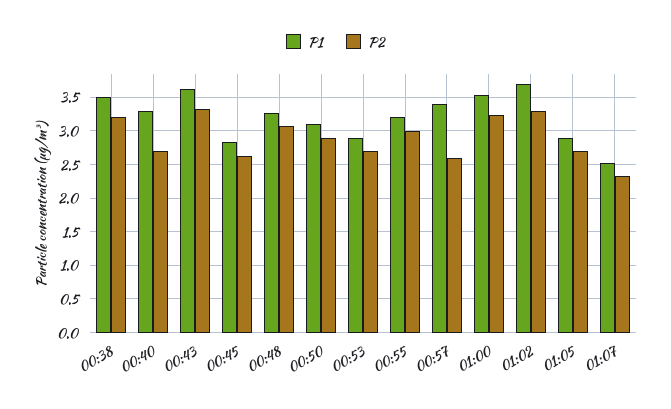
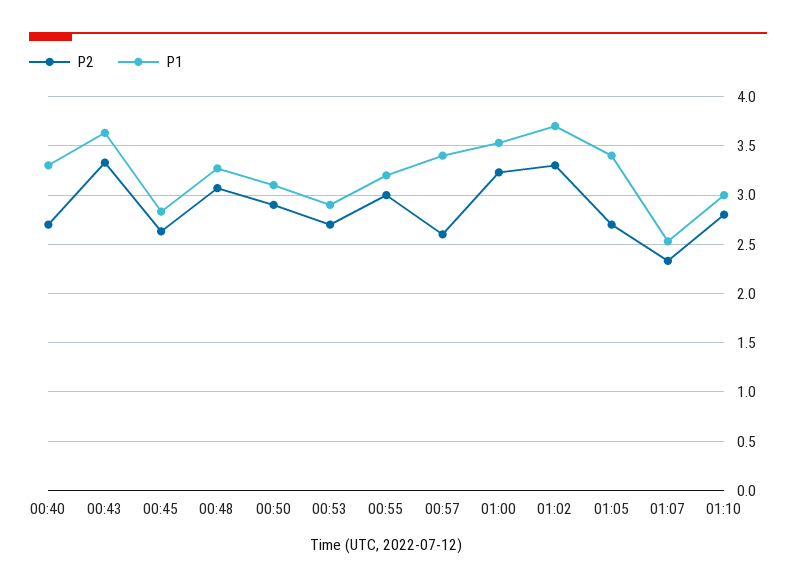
P1, 00:38: 3.5 -> none
P2, 00:38: 3.2 -> none
P1, 01:05: 2.9 -> 3.4
P2, 01:10: none -> 2.8
P1, 01:10: none -> 3

